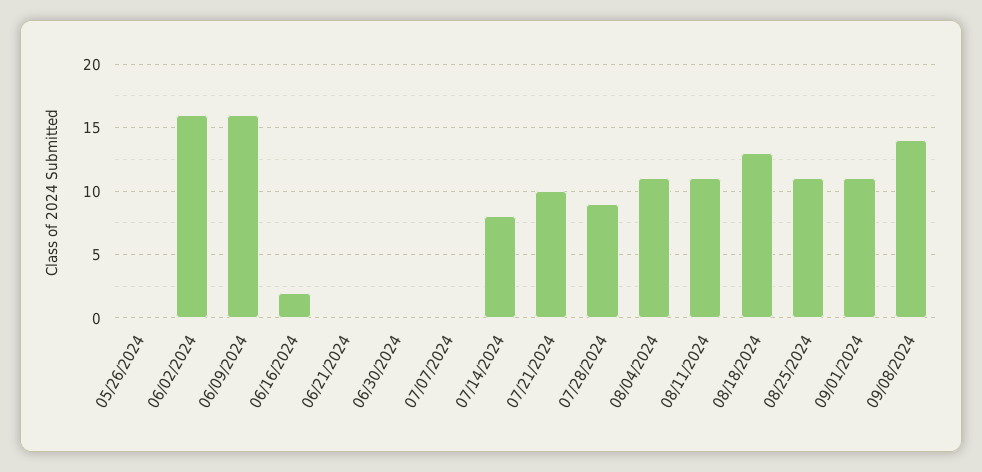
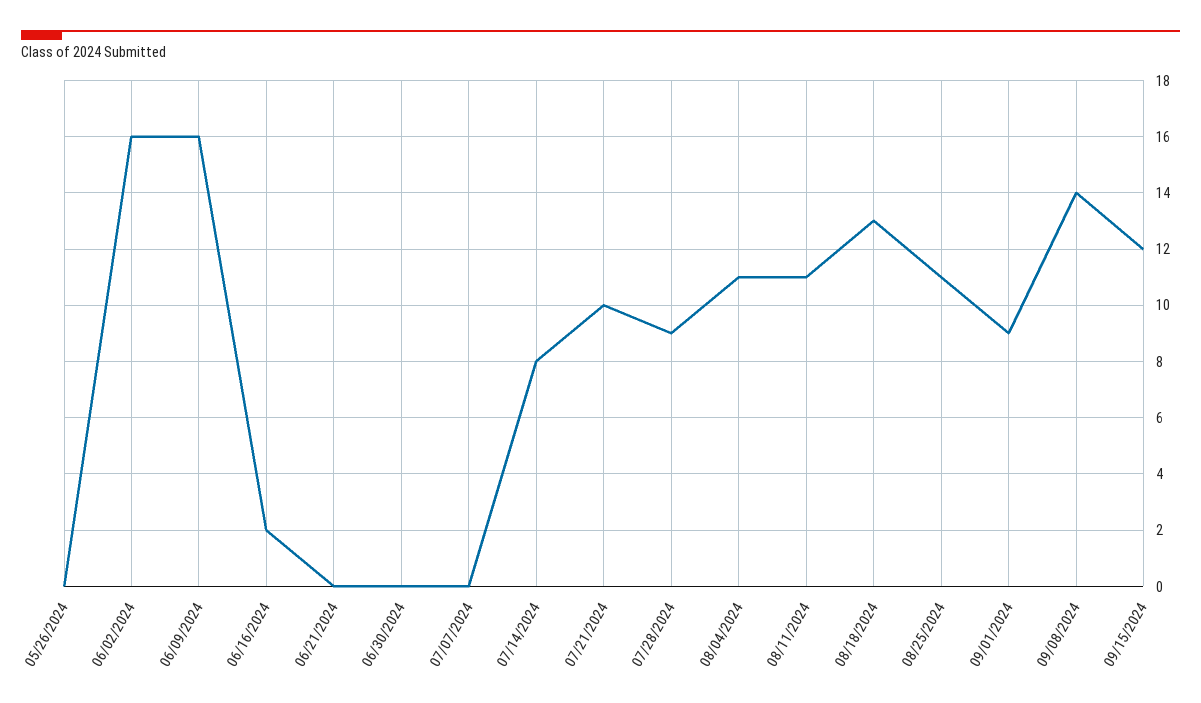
09/01/2024: 11 -> 9
09/15/2024: none -> 12

